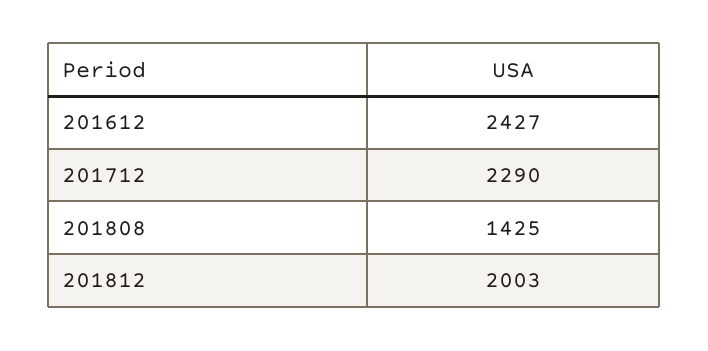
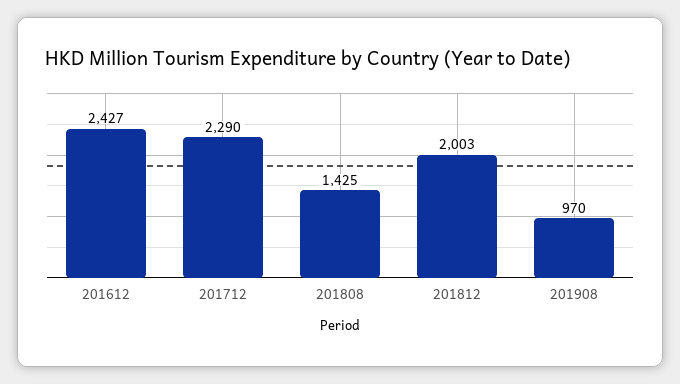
201908: none -> 970

